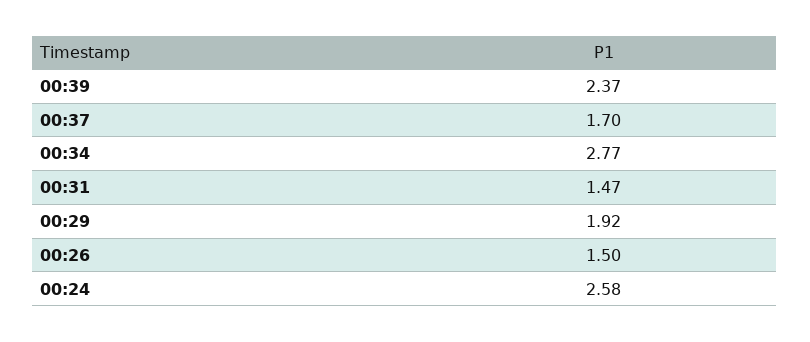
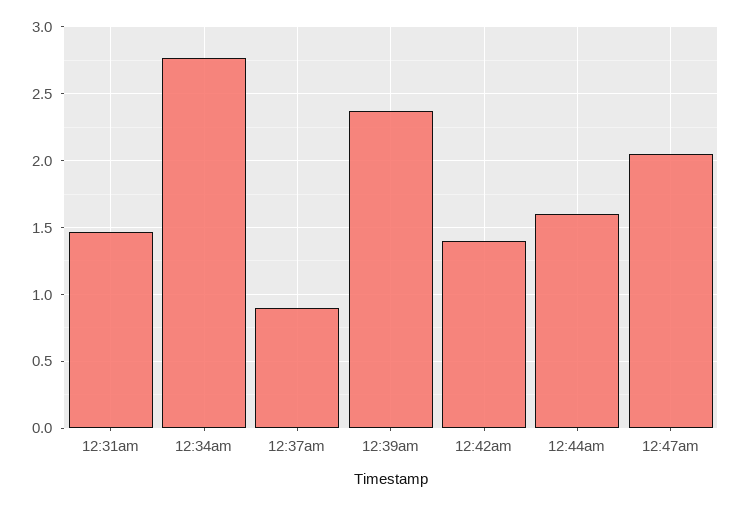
00:37: 1.7 -> 0.9
00:29: 1.92 -> none
00:26: 1.5 -> none
00:24: 2.58 -> none
12:42am: none -> 1.4
12:44am: none -> 1.6
12:47am: none -> 2.05

